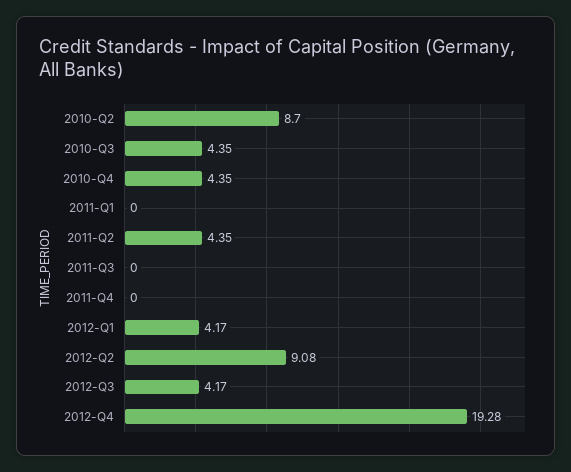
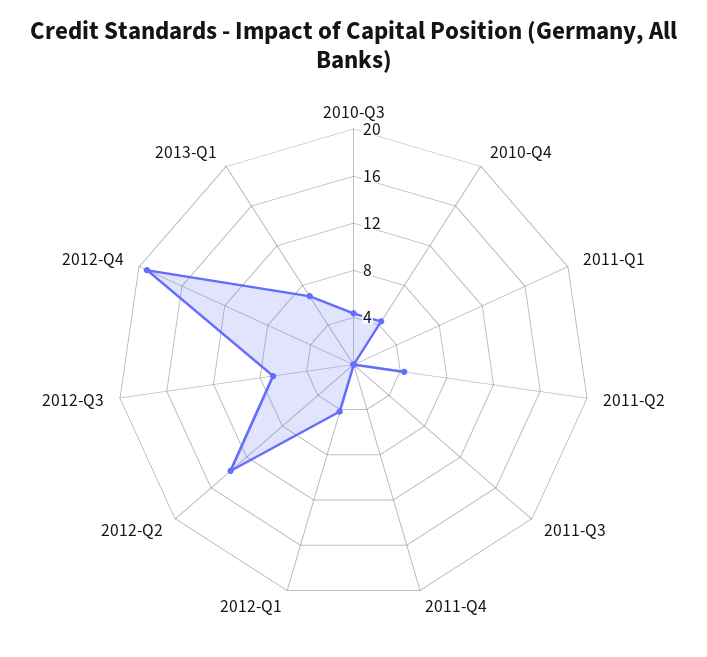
2010-Q2: 8.7 -> none
2012-Q2: 9.08 -> 14
2012-Q3: 4.17 -> 7
2013-Q1: none -> 7

